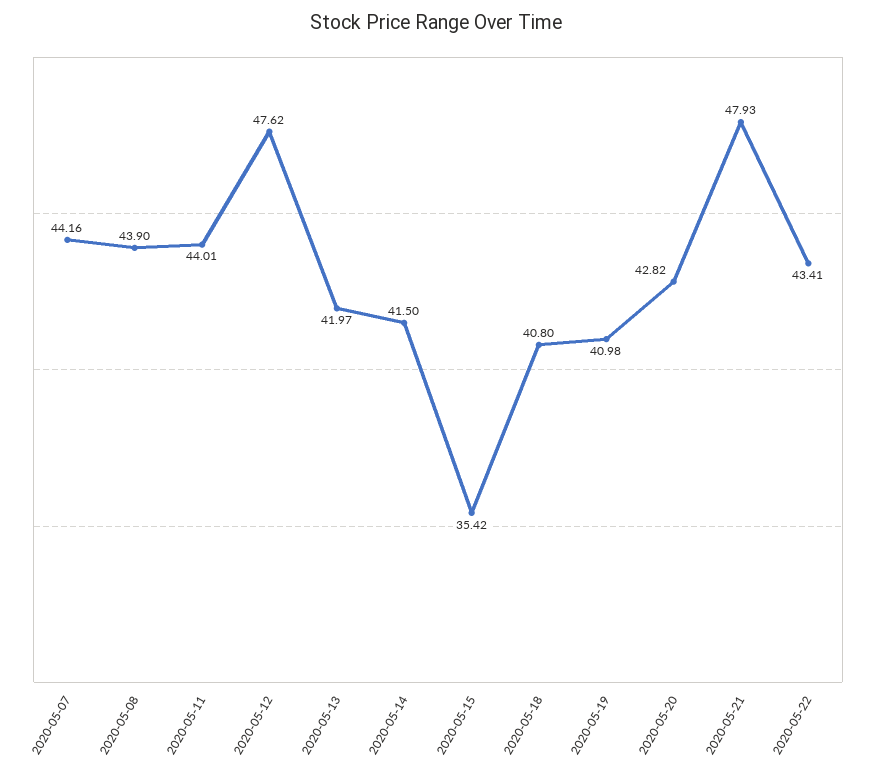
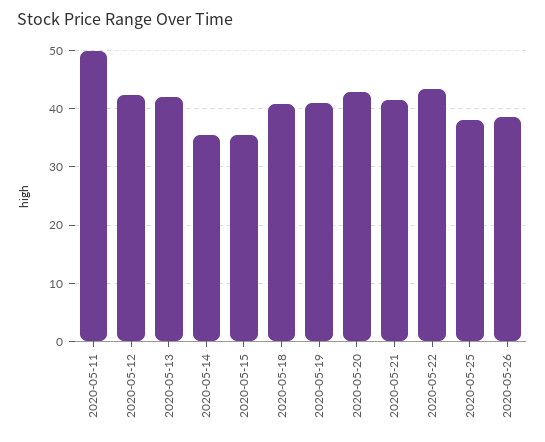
2020-05-07: 44.16 -> none
2020-05-08: 43.9 -> none
2020-05-11: 44.01 -> 50
2020-05-12: 47.62 -> 42
2020-05-14: 41.5 -> 36
2020-05-21: 47.93 -> 42
2020-05-25: none -> 38
2020-05-26: none -> 38

